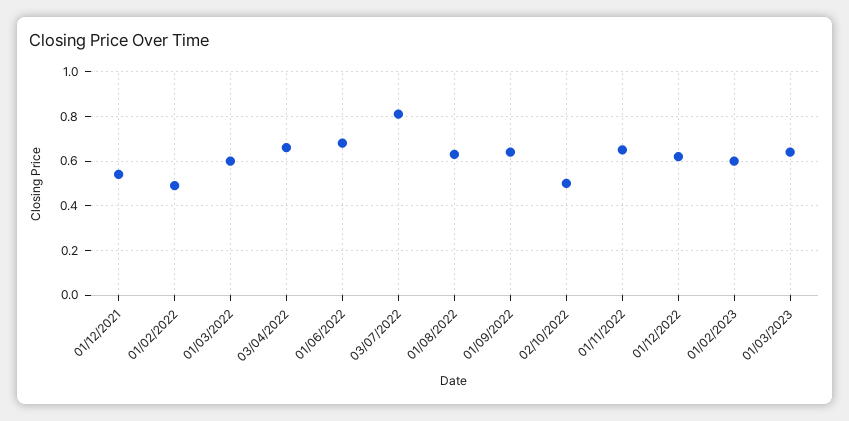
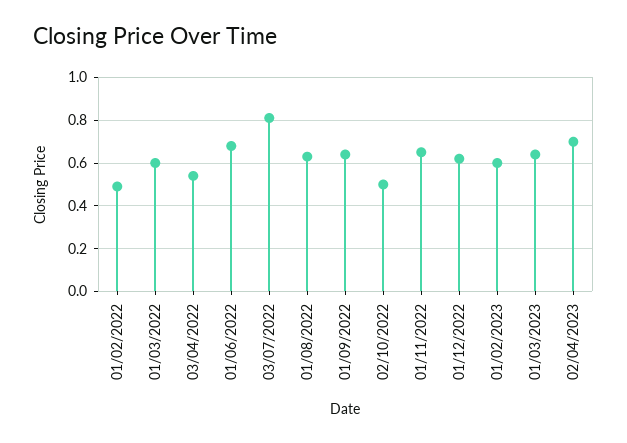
01/12/2021: 0.55 -> none
03/04/2022: 0.65 -> 0.55
02/04/2023: none -> 0.7

